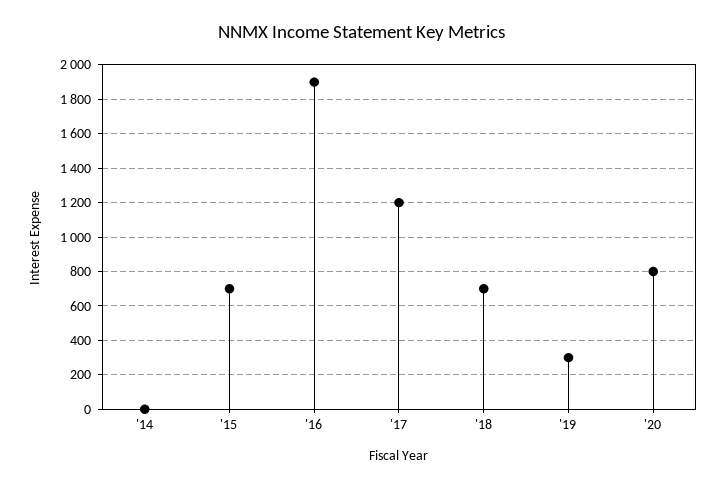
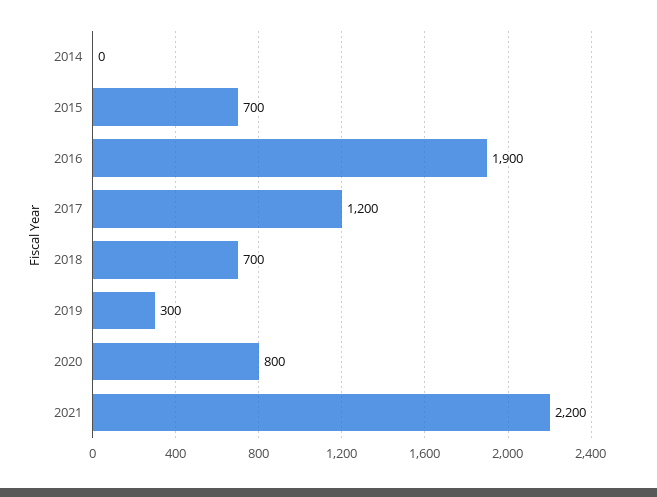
2021: none -> 2200

